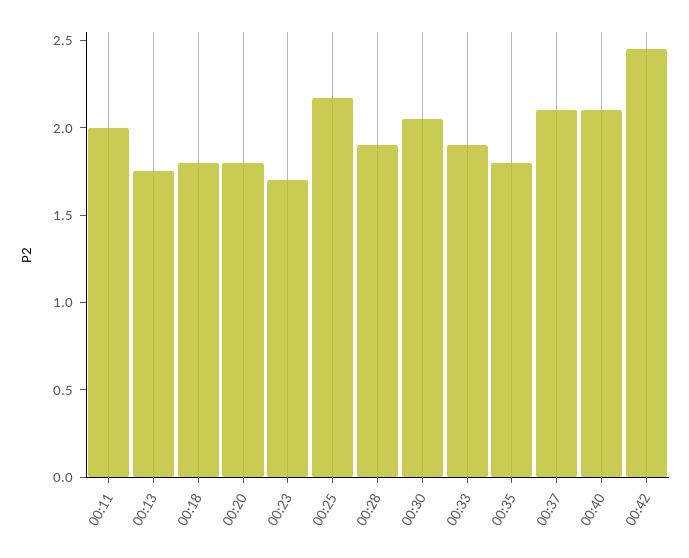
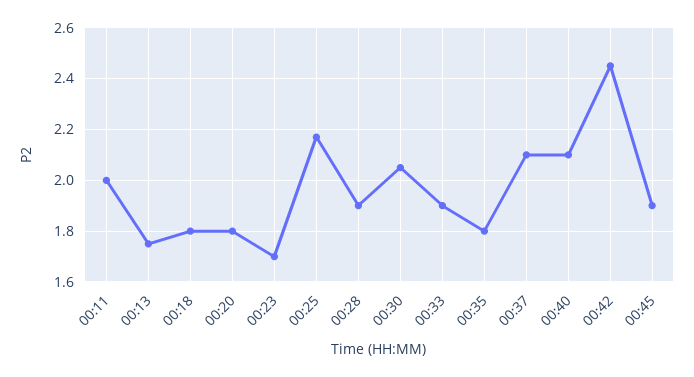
00:45: none -> 1.9

